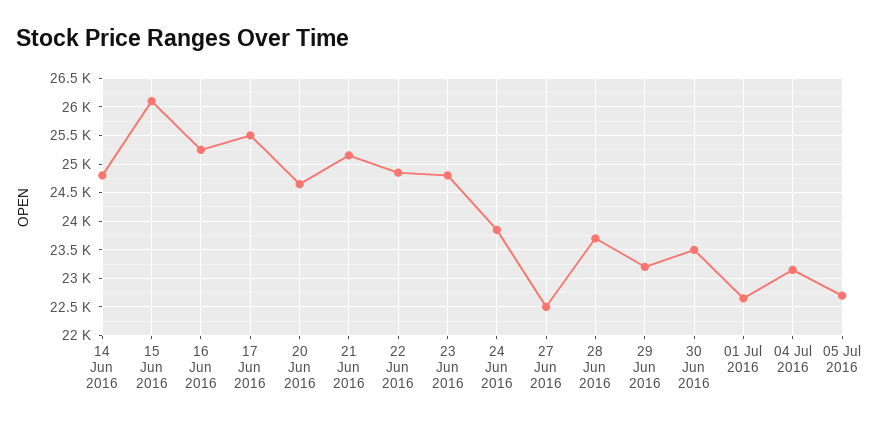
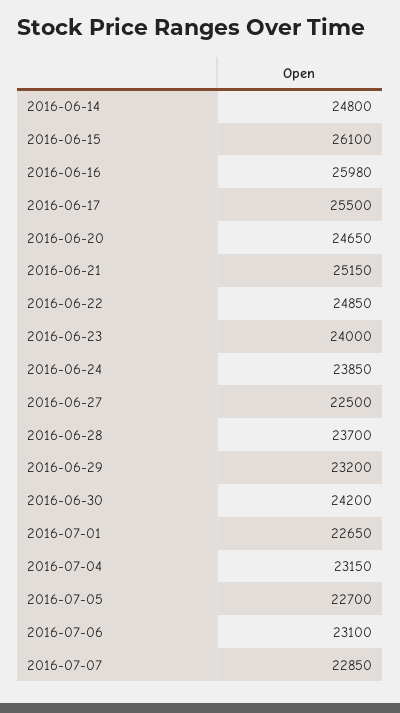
16 Jun 2016: 25250 -> 25980
23 Jun 2016: 24750 -> 24000
30 Jun 2016: 23500 -> 24200
2016-07-06: none -> 23100
2016-07-07: none -> 22850

